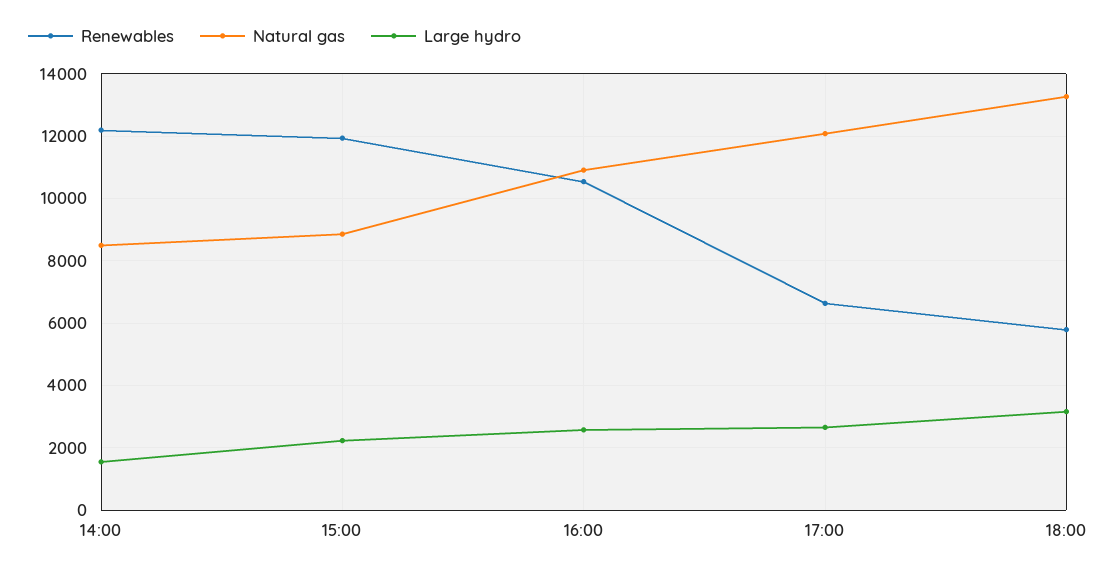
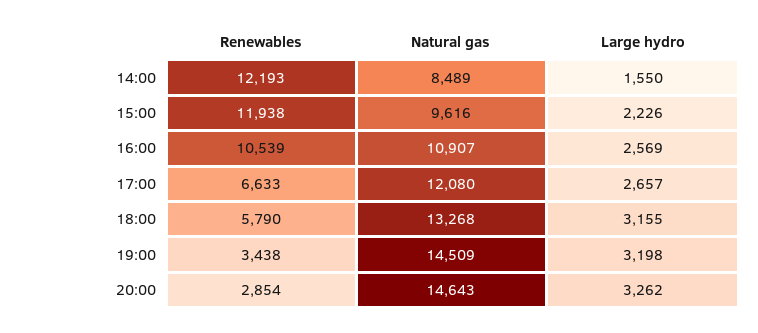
Natural gas, 15:00: 8800 -> 9616
Renewables, 19:00: none -> 3438
Natural gas, 19:00: none -> 14509
Large hydro, 19:00: none -> 3198
Renewables, 20:00: none -> 2854
Natural gas, 20:00: none -> 14643
Large hydro, 20:00: none -> 3262

